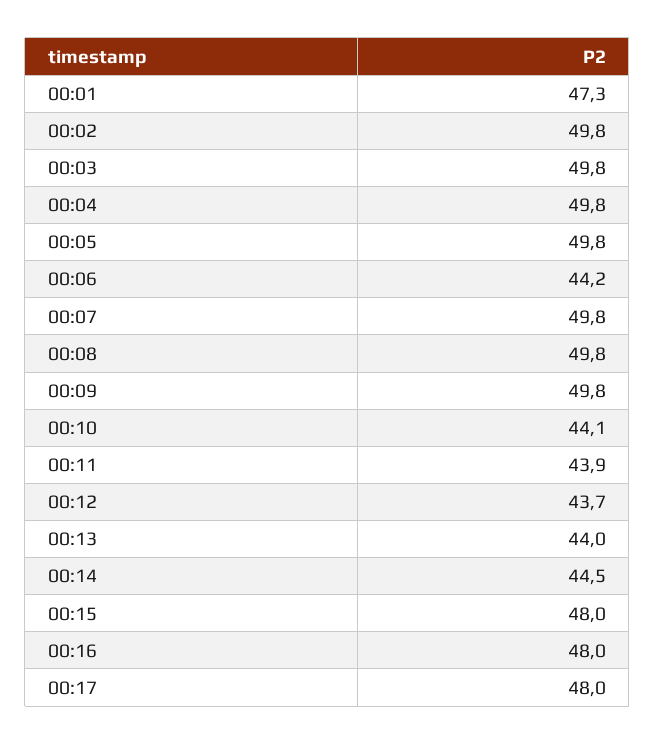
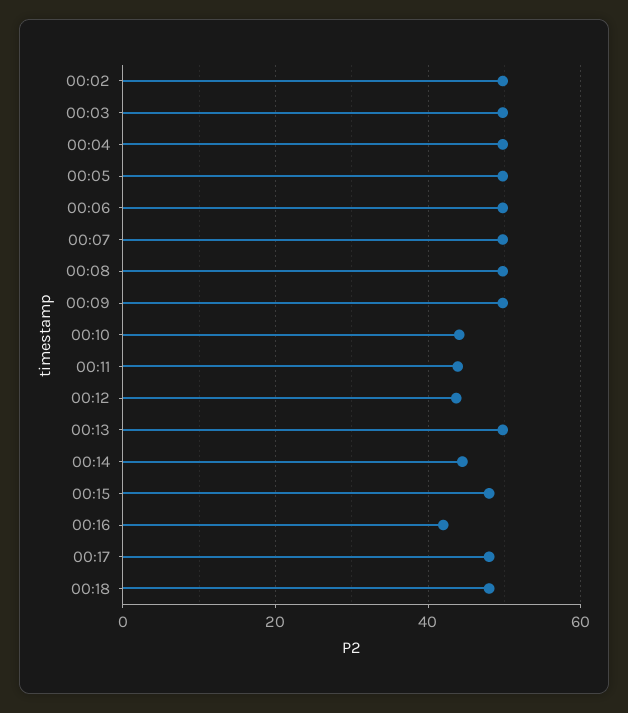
00:01: 47.3 -> none
00:06: 44.2 -> 50
00:13: 44 -> 50
00:16: 48 -> 42
00:18: none -> 48

